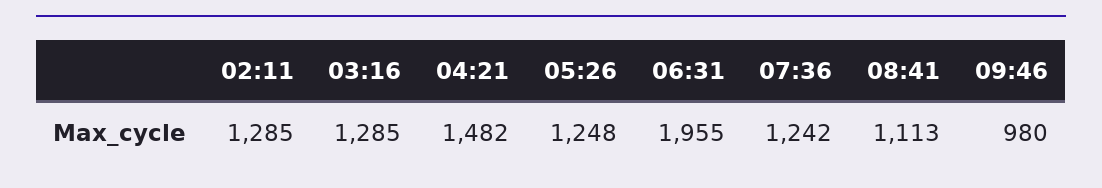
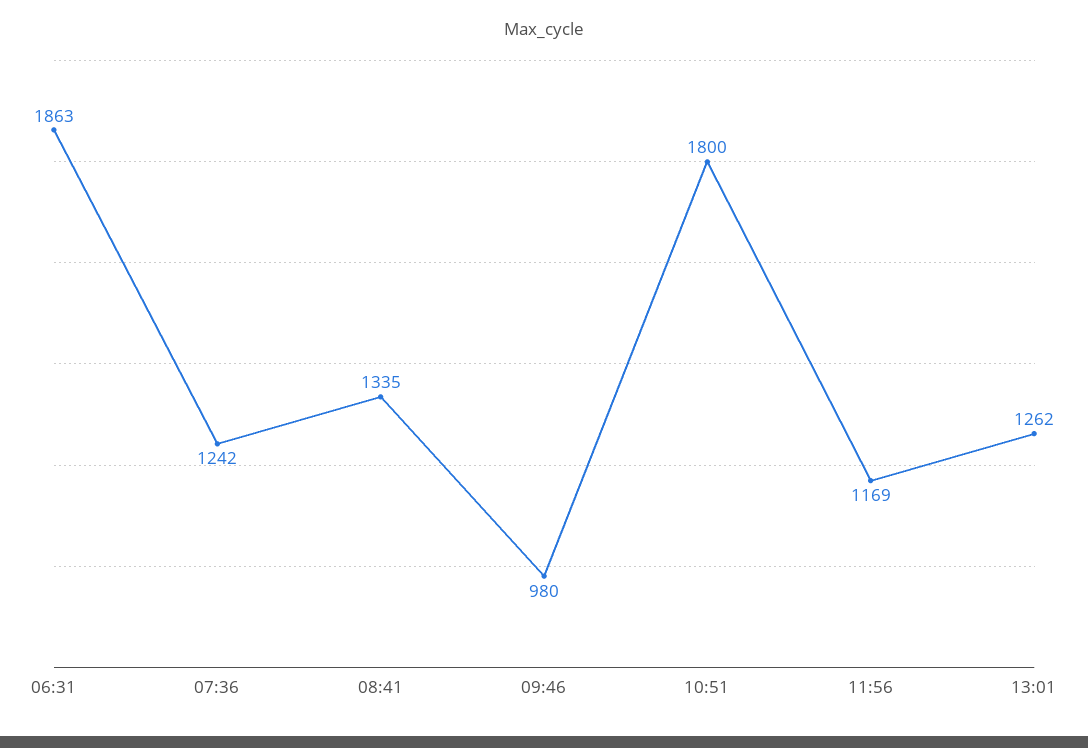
02:11: 1285 -> none
03:16: 1285 -> none
04:21: 1482 -> none
05:26: 1248 -> none
06:31: 1955 -> 1863
08:41: 1113 -> 1335
10:51: none -> 1800
11:56: none -> 1169
13:01: none -> 1262

